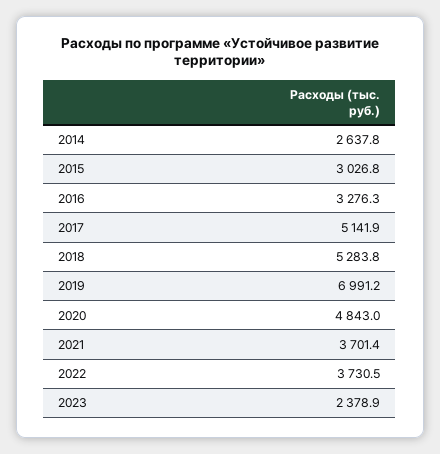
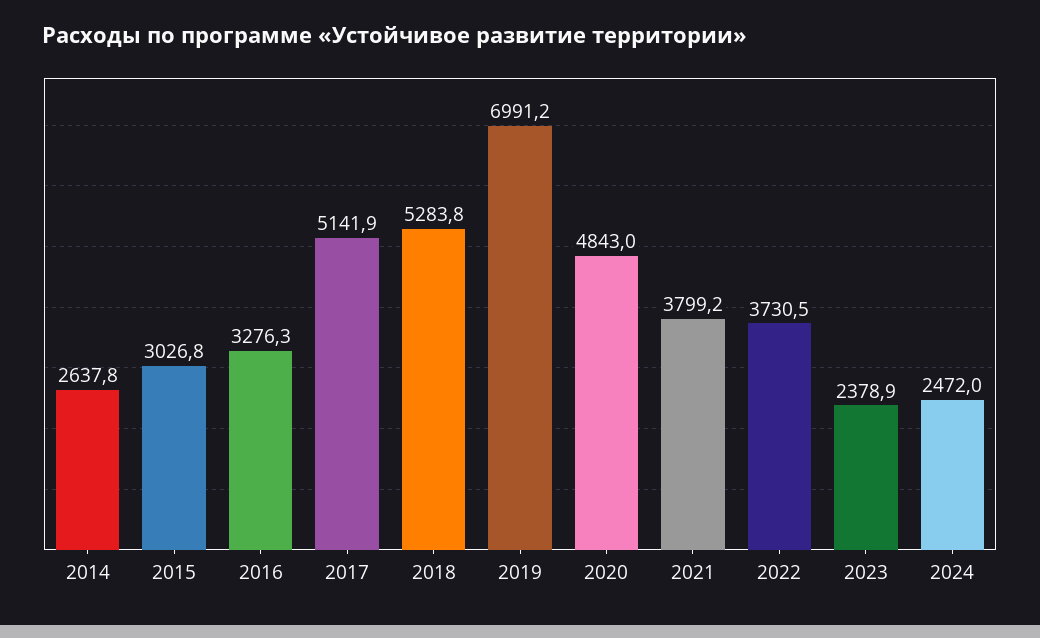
2021: 3701.4 -> 3799.2
2024: none -> 2472

